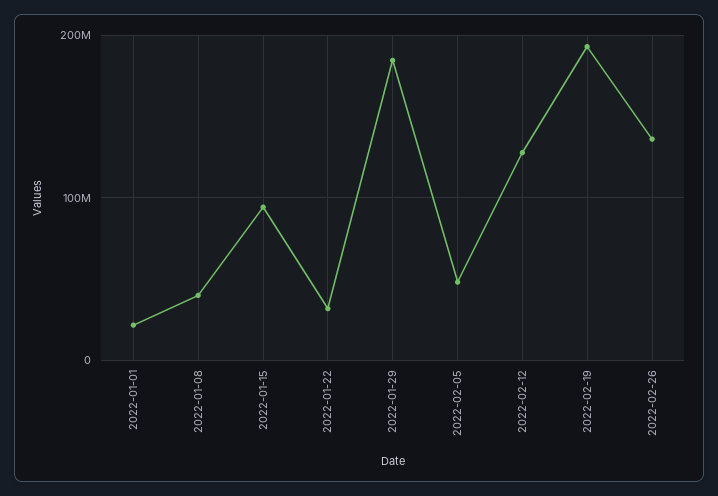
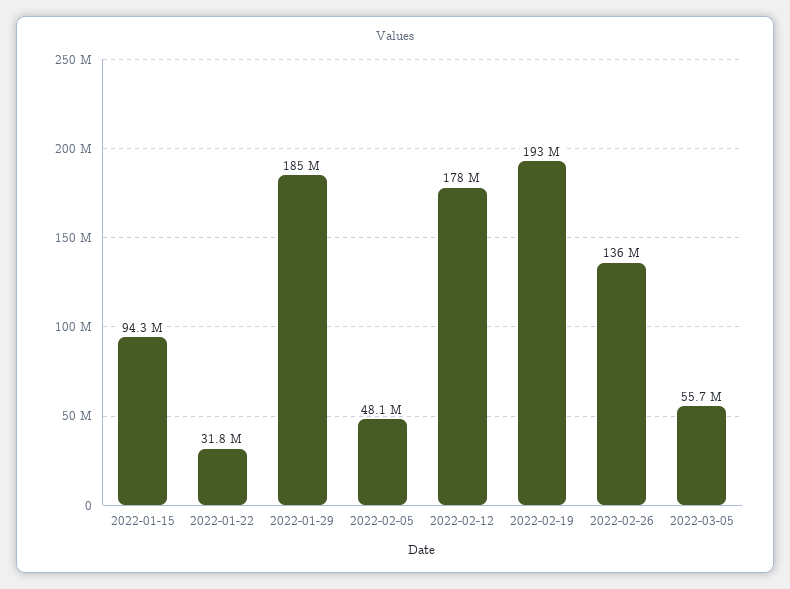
2022-01-01: 20000000 -> none
2022-01-08: 40000000 -> none
2022-02-12: 130000000 -> 178000000
2022-03-05: none -> 55700000

